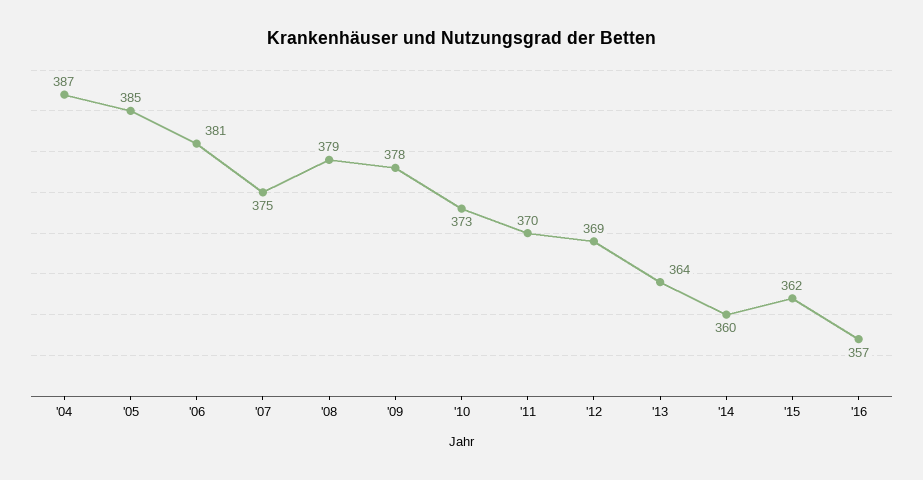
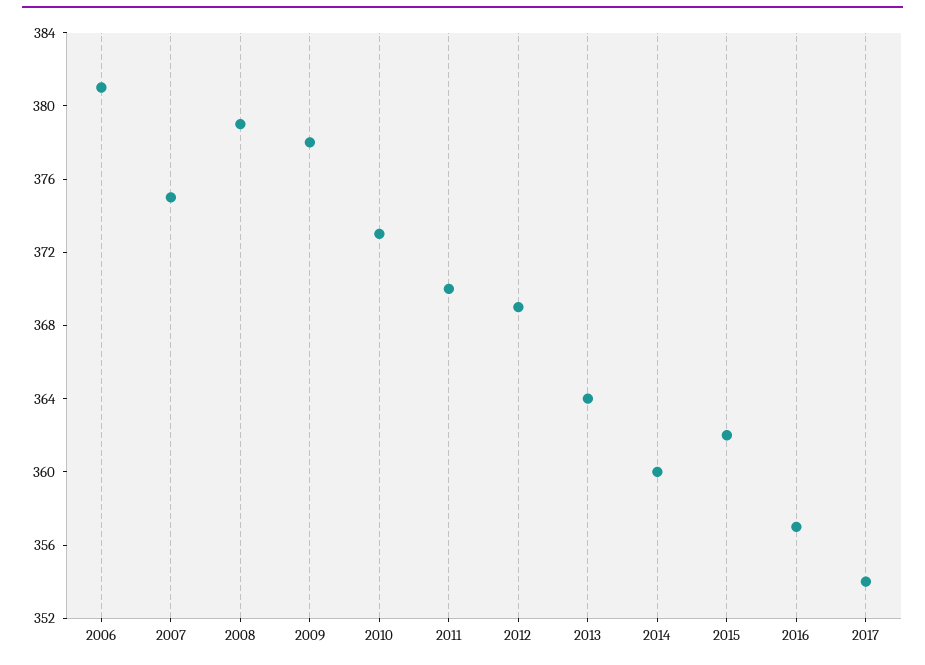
'04: 387 -> none
'05: 385 -> none
2017: none -> 354

